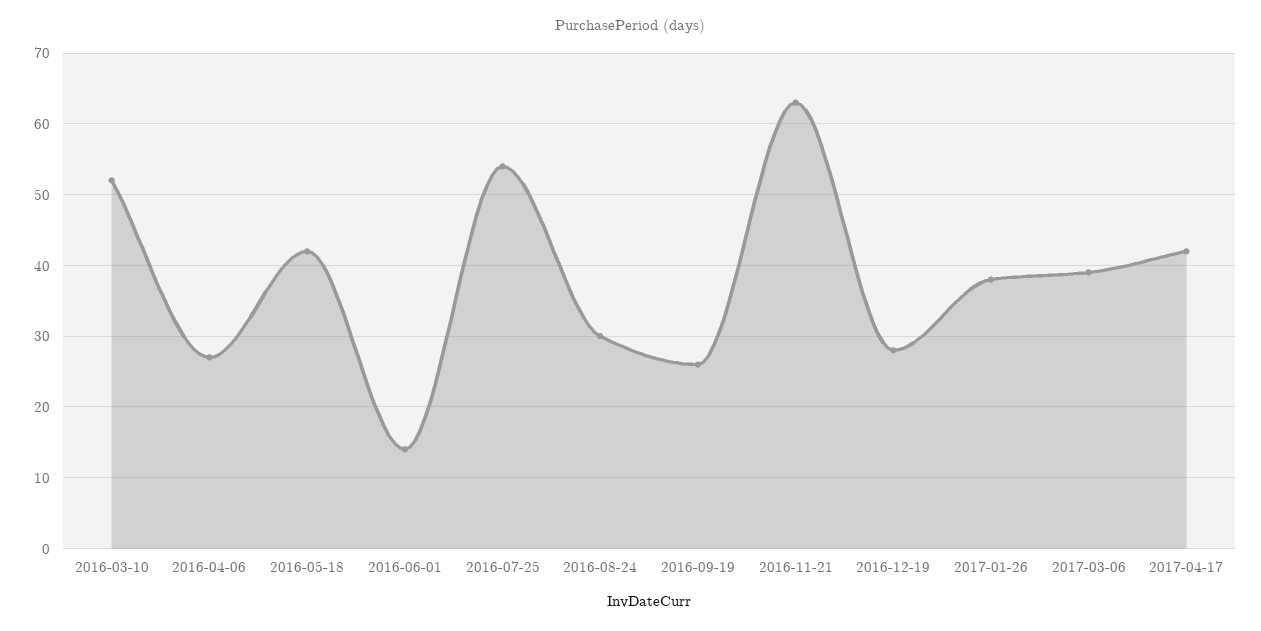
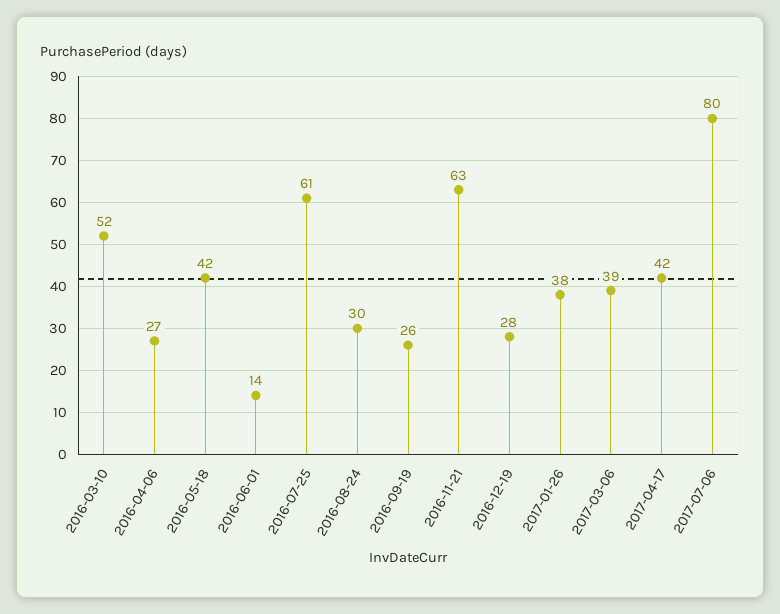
2016-07-25: 54 -> 61
2017-07-06: none -> 80

